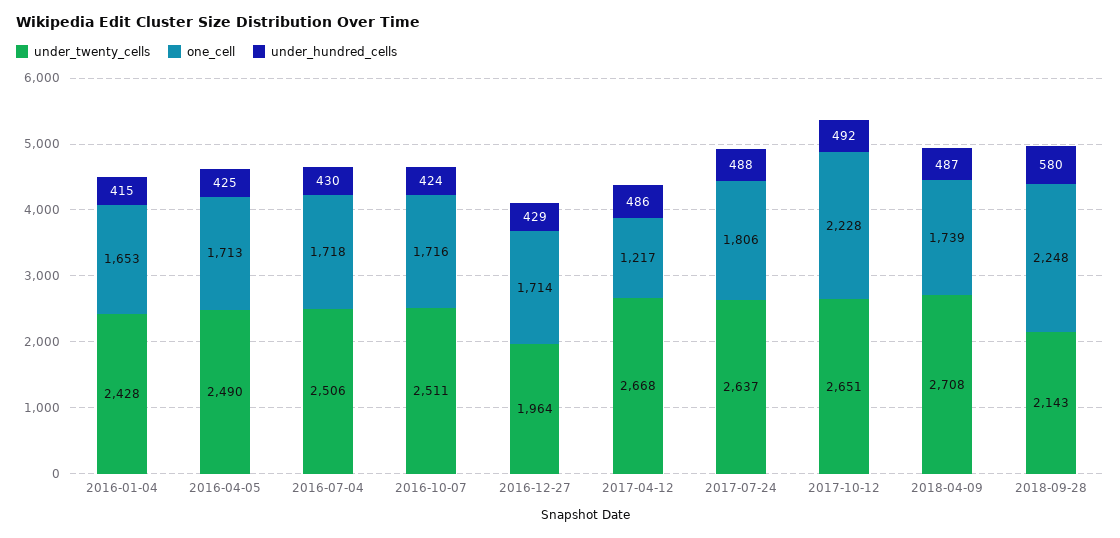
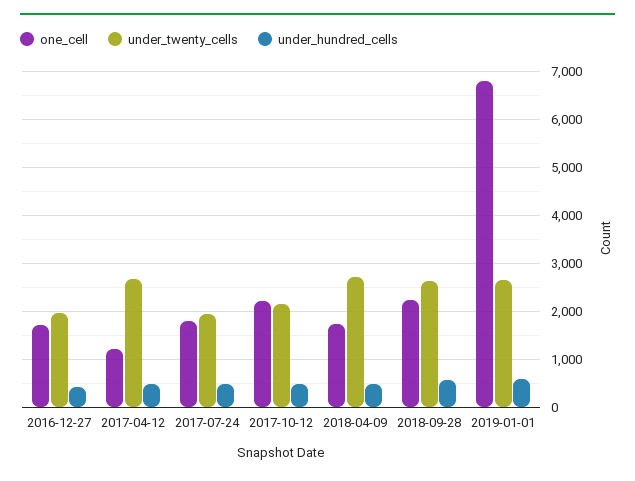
under_twenty_cells, 2016-01-04: 2428 -> none
one_cell, 2016-01-04: 1653 -> none
under_hundred_cells, 2016-01-04: 415 -> none
under_twenty_cells, 2016-04-05: 2490 -> none
one_cell, 2016-04-05: 1713 -> none
under_hundred_cells, 2016-04-05: 425 -> none
under_twenty_cells, 2016-07-04: 2506 -> none
one_cell, 2016-07-04: 1718 -> none
under_hundred_cells, 2016-07-04: 430 -> none
under_twenty_cells, 2016-10-07: 2511 -> none
one_cell, 2016-10-07: 1716 -> none
under_hundred_cells, 2016-10-07: 424 -> none
under_twenty_cells, 2017-07-24: 2637 -> 2000
under_twenty_cells, 2017-10-12: 2651 -> 2200
under_twenty_cells, 2018-09-28: 2143 -> 2600
one_cell, 2019-01-01: none -> 6800
under_twenty_cells, 2019-01-01: none -> 2600
under_hundred_cells, 2019-01-01: none -> 600

